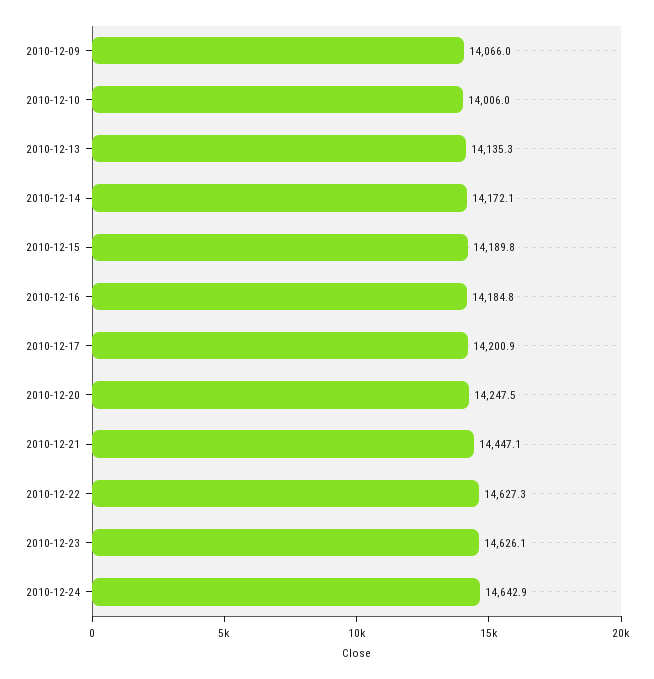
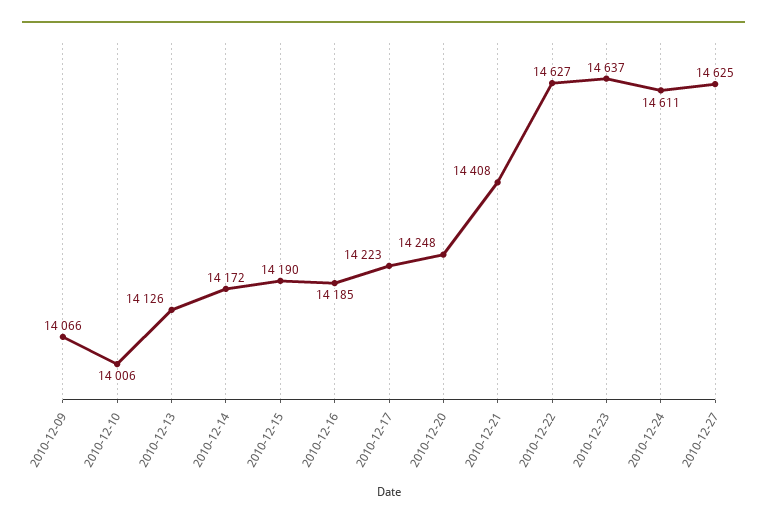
2010-12-13: 14135.3 -> 14126
2010-12-17: 14200.9 -> 14223
2010-12-21: 14447.1 -> 14408
2010-12-23: 14626.1 -> 14637
2010-12-24: 14642.9 -> 14611
2010-12-27: none -> 14625

